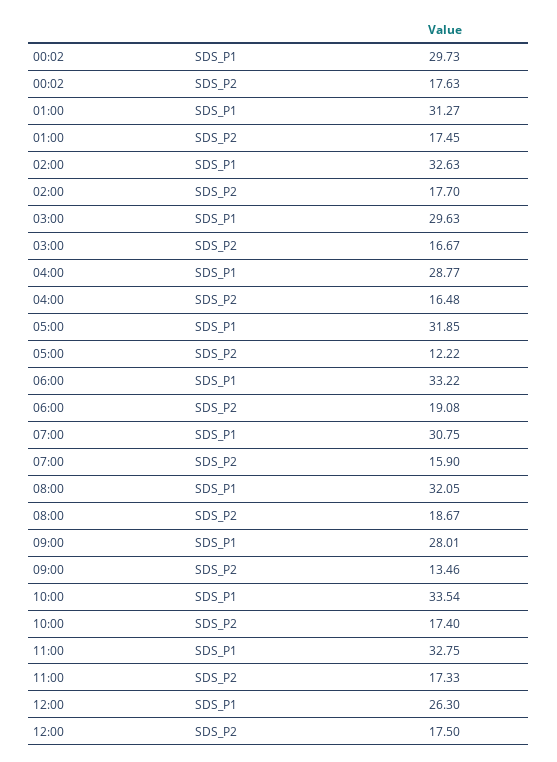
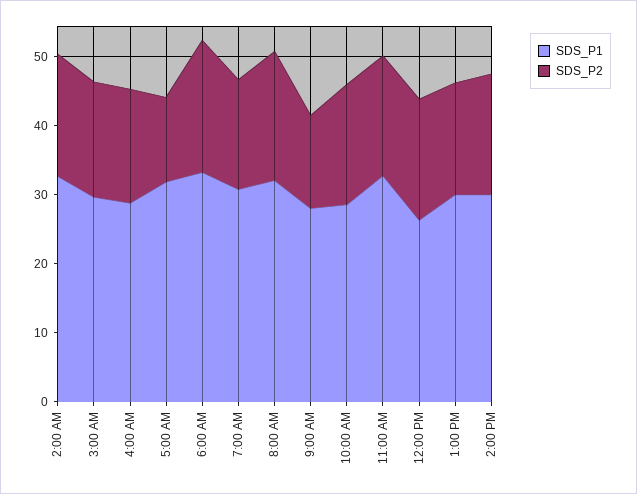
SDS_P1, 00:02: 29.73 -> none
SDS_P2, 00:02: 17.63 -> none
SDS_P1, 01:00: 31.27 -> none
SDS_P2, 01:00: 17.45 -> none
SDS_P1, 10:00: 33.54 -> 28
SDS_P1, 1:00 PM: none -> 30
SDS_P2, 1:00 PM: none -> 16
SDS_P1, 2:00 PM: none -> 30
SDS_P2, 2:00 PM: none -> 18

